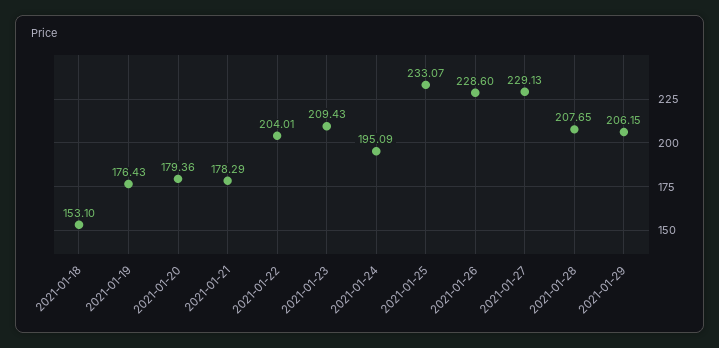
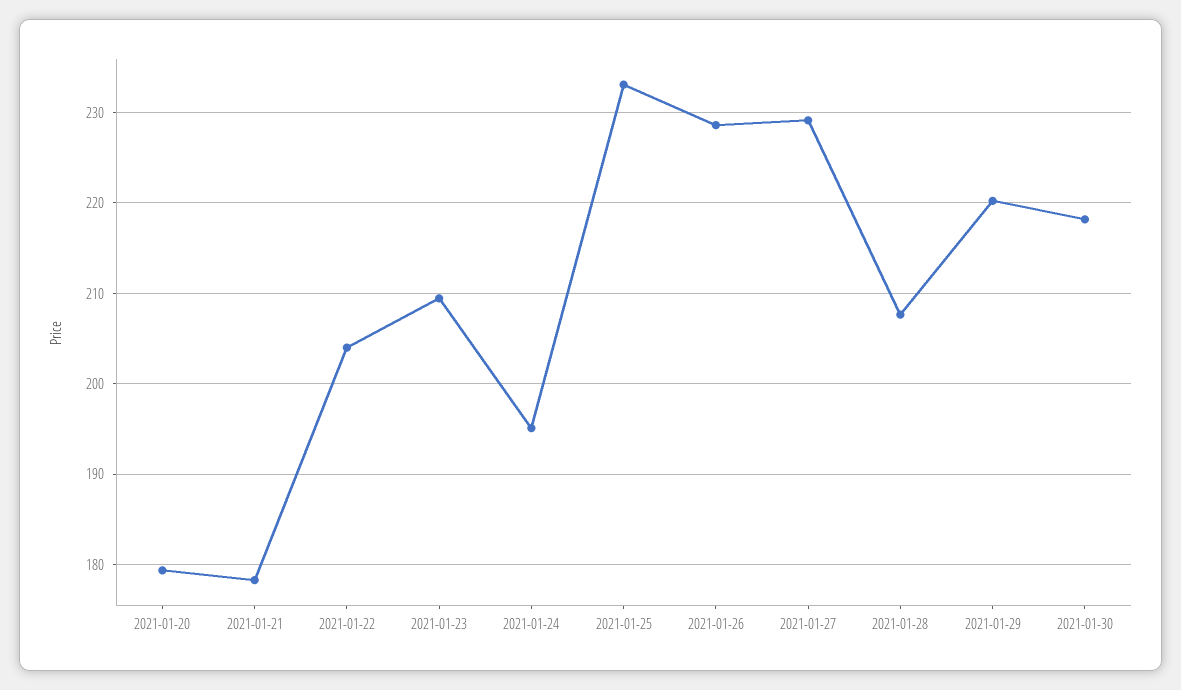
2021-01-18: 153.1 -> none
2021-01-19: 176.43 -> none
2021-01-29: 206.15 -> 220
2021-01-30: none -> 218

